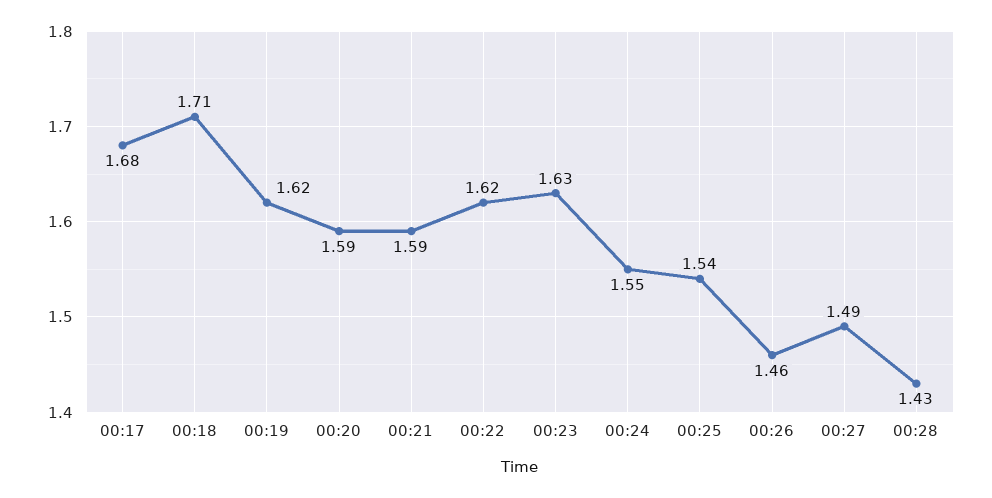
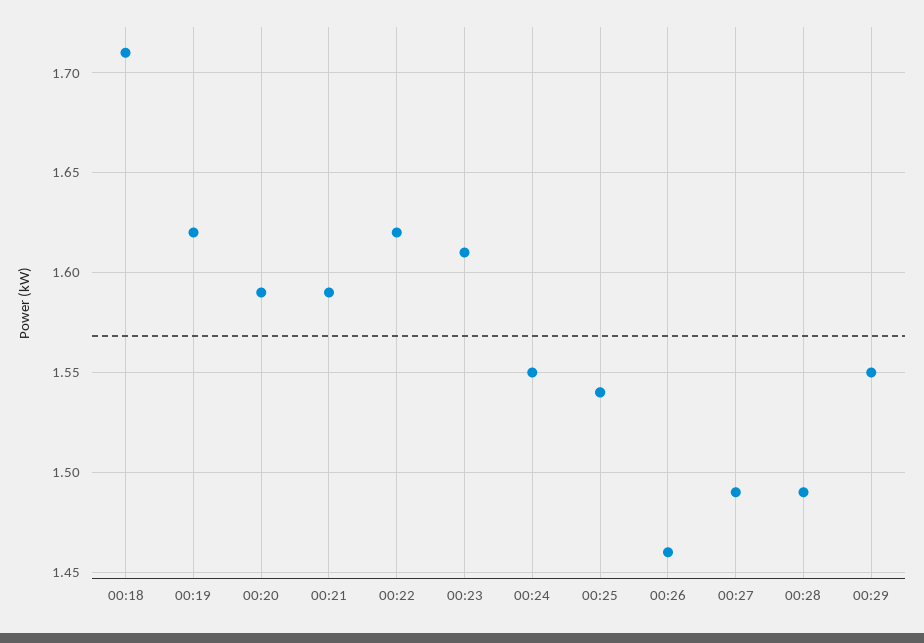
00:17: 1.68 -> none
00:23: 1.63 -> 1.61
00:28: 1.43 -> 1.49
00:29: none -> 1.55

